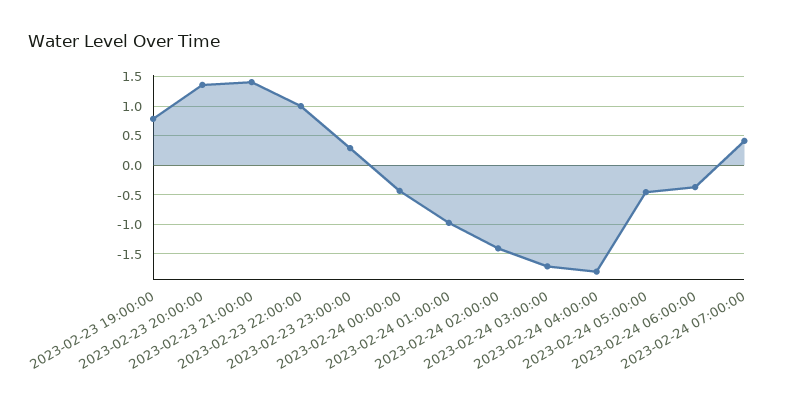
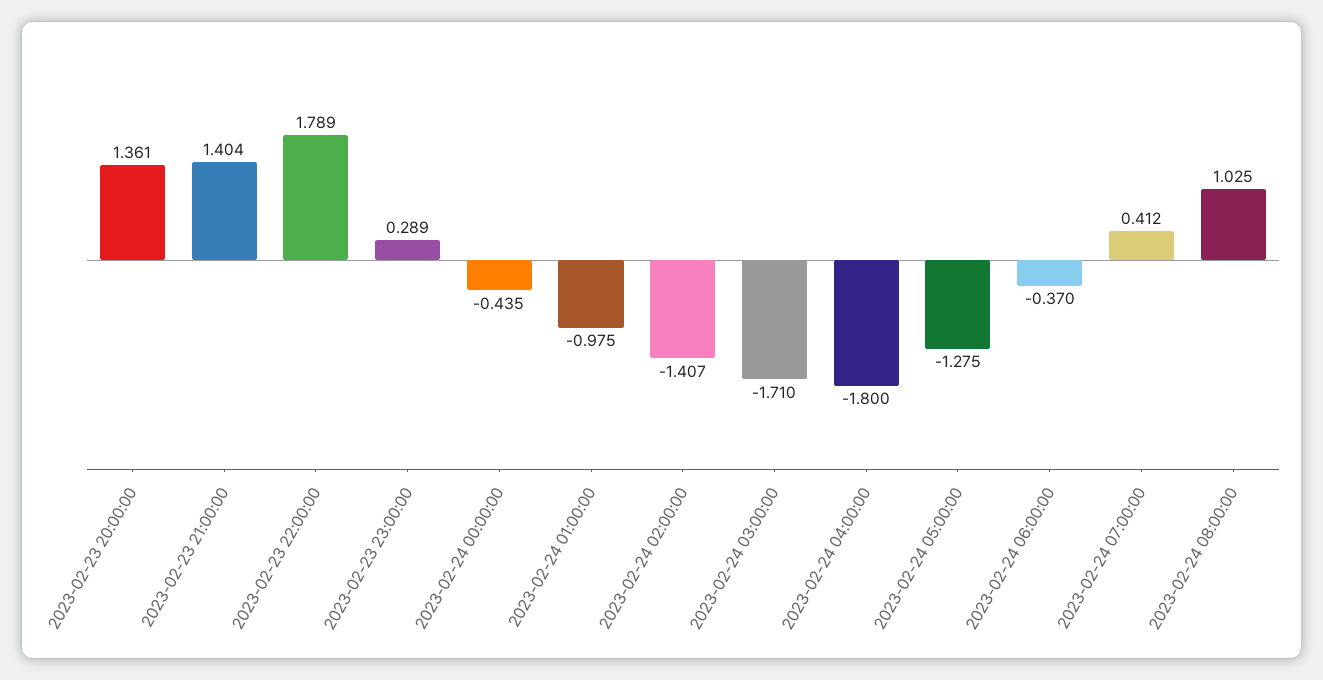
2023-02-23 19:00:00: 0.75 -> none
2023-02-23 22:00:00: 1 -> 1.789
2023-02-24 05:00:00: -0.5 -> -1.275
2023-02-24 08:00:00: none -> 1.025

